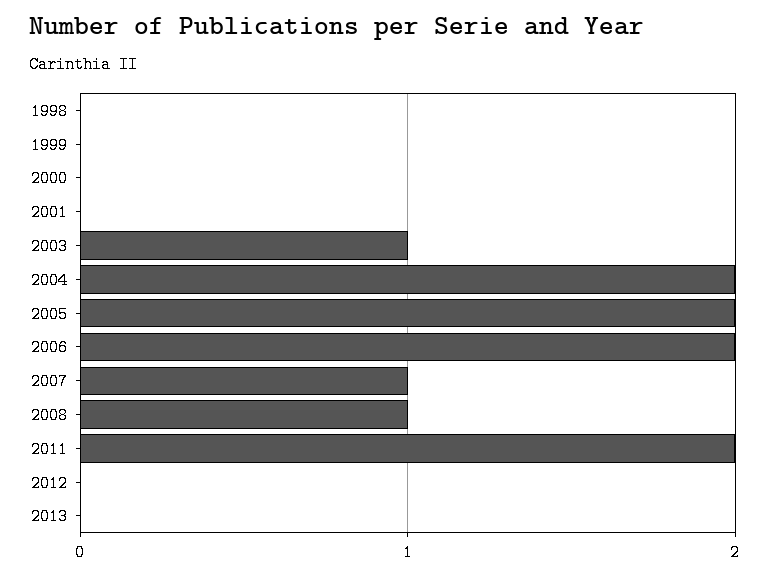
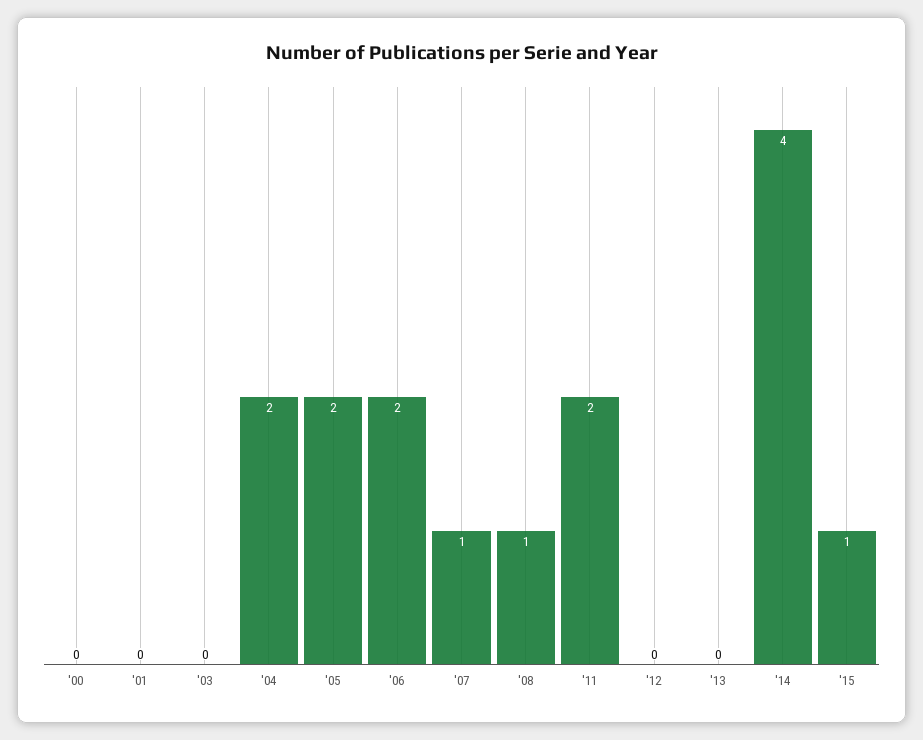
1998: 0 -> none
1999: 0 -> none
2003: 1 -> 0
'14: none -> 4
'15: none -> 1

